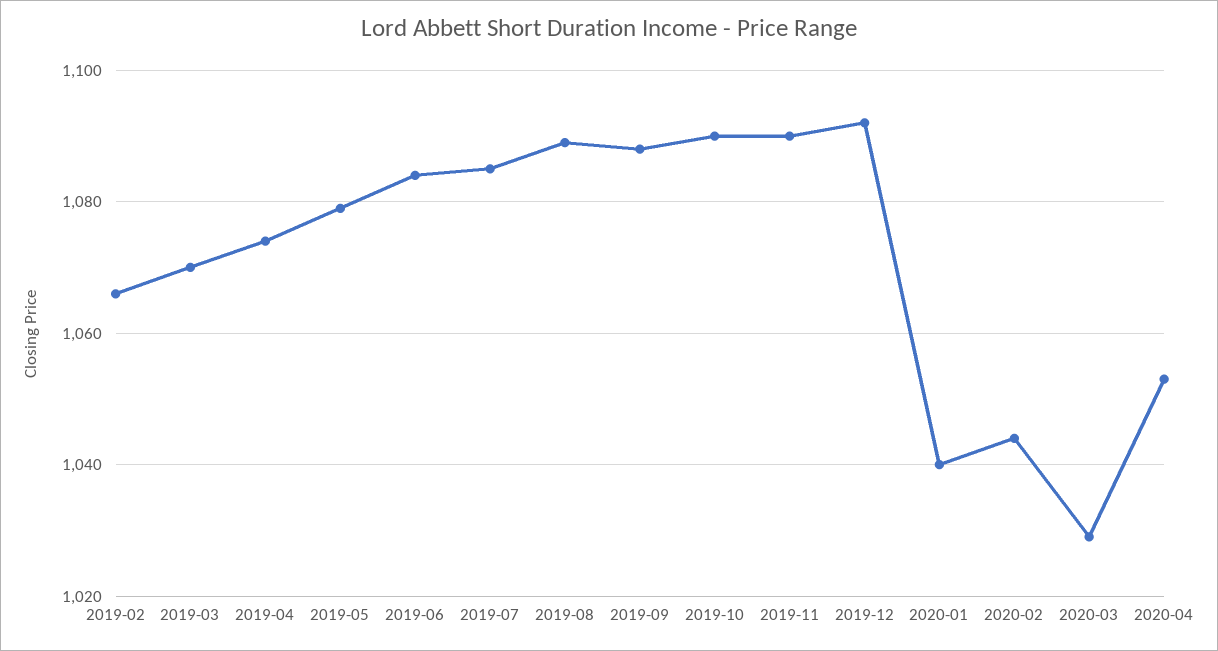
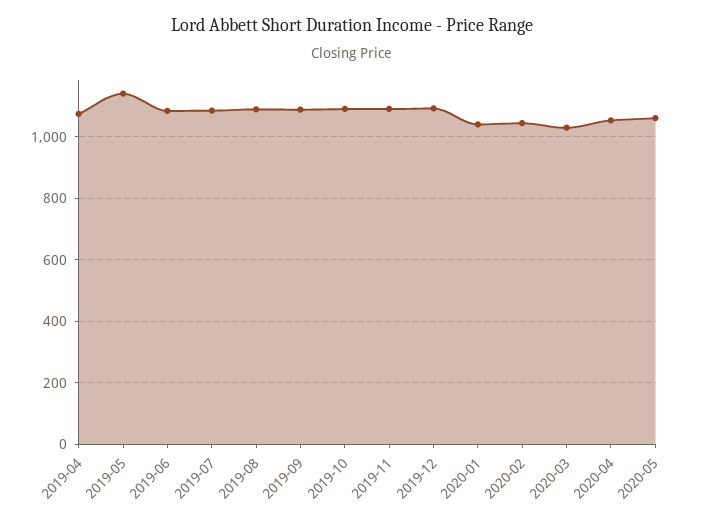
2019-02: 1065 -> none
2019-03: 1070 -> none
2019-05: 1080 -> 1140
2020-05: none -> 1060

